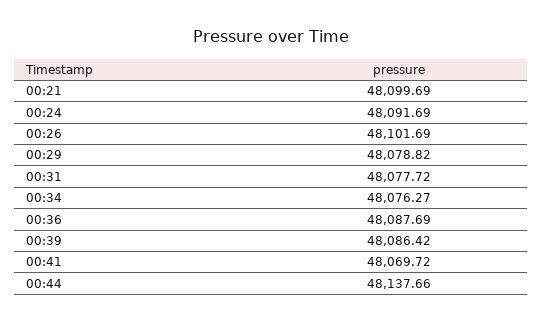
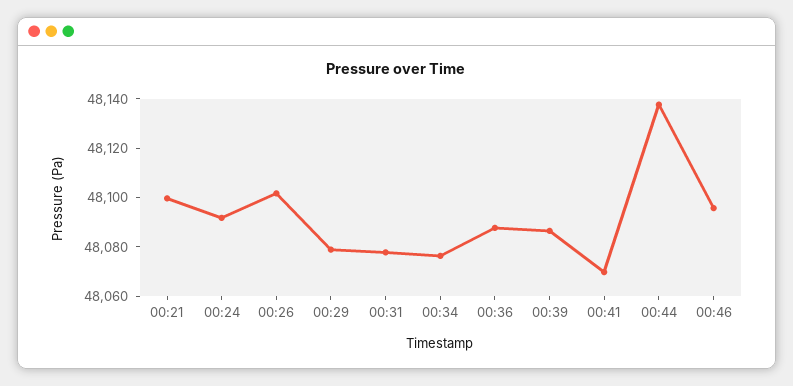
00:46: none -> 48095

